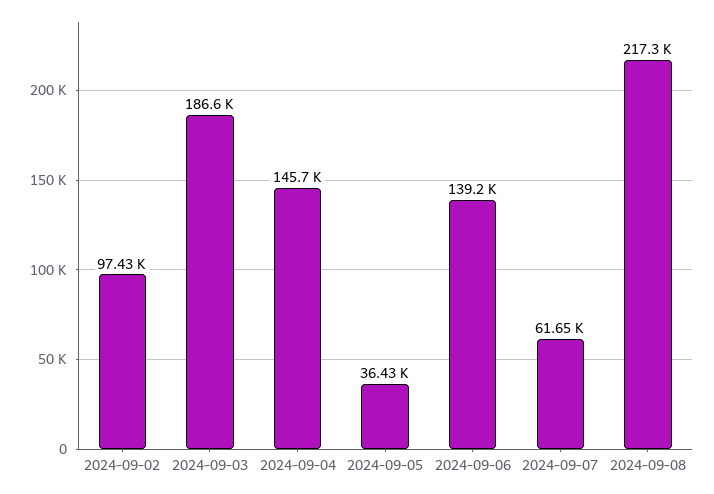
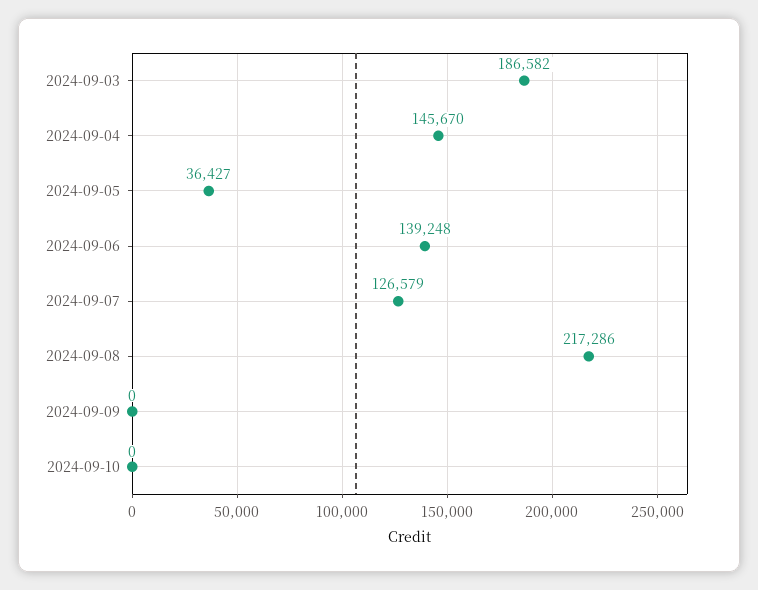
2024-09-02: 97430 -> none
2024-09-07: 61650 -> 126579
2024-09-09: none -> 0
2024-09-10: none -> 0

